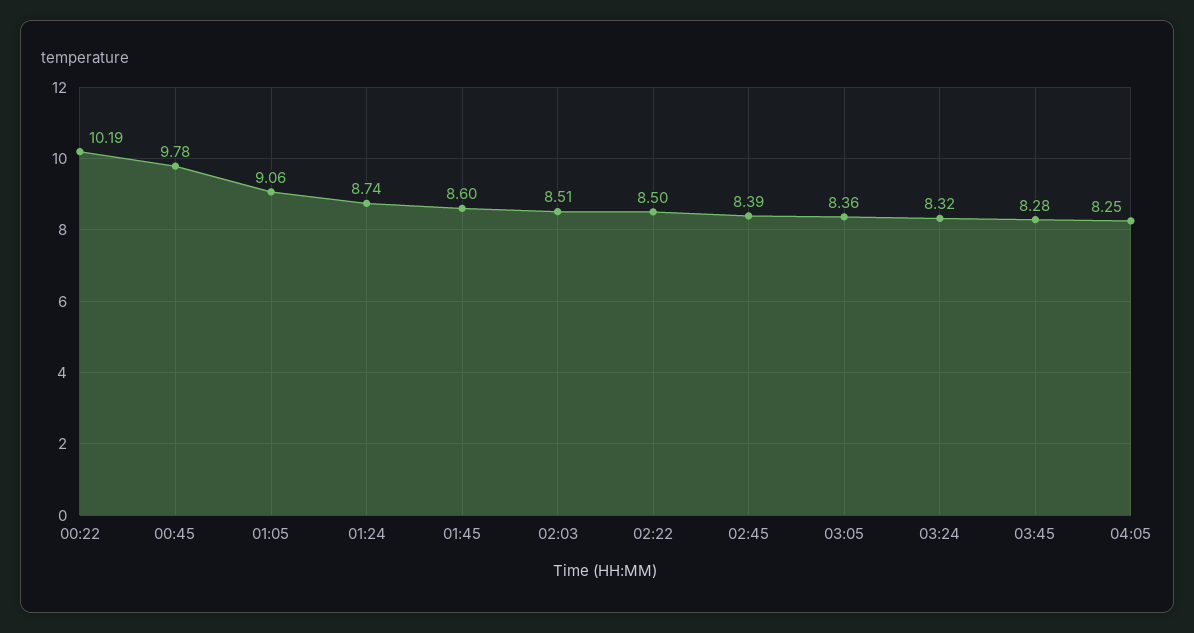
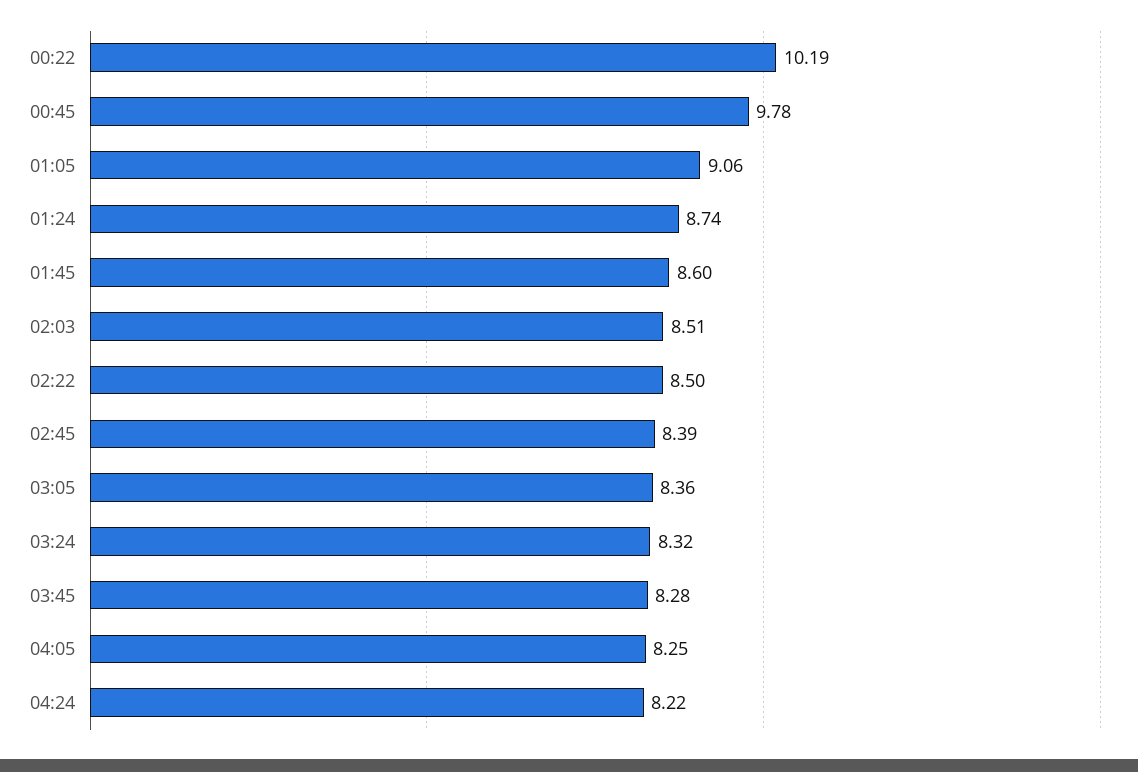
04:24: none -> 8.22

